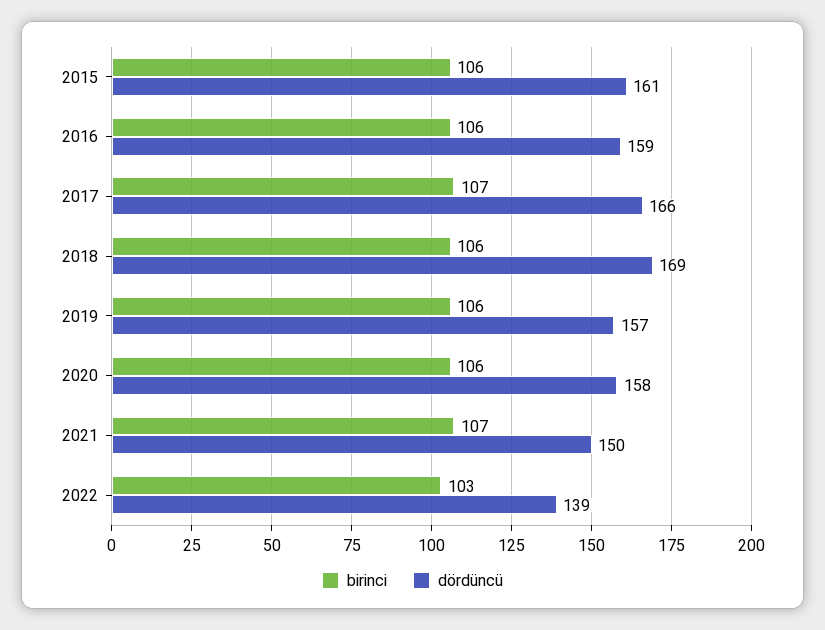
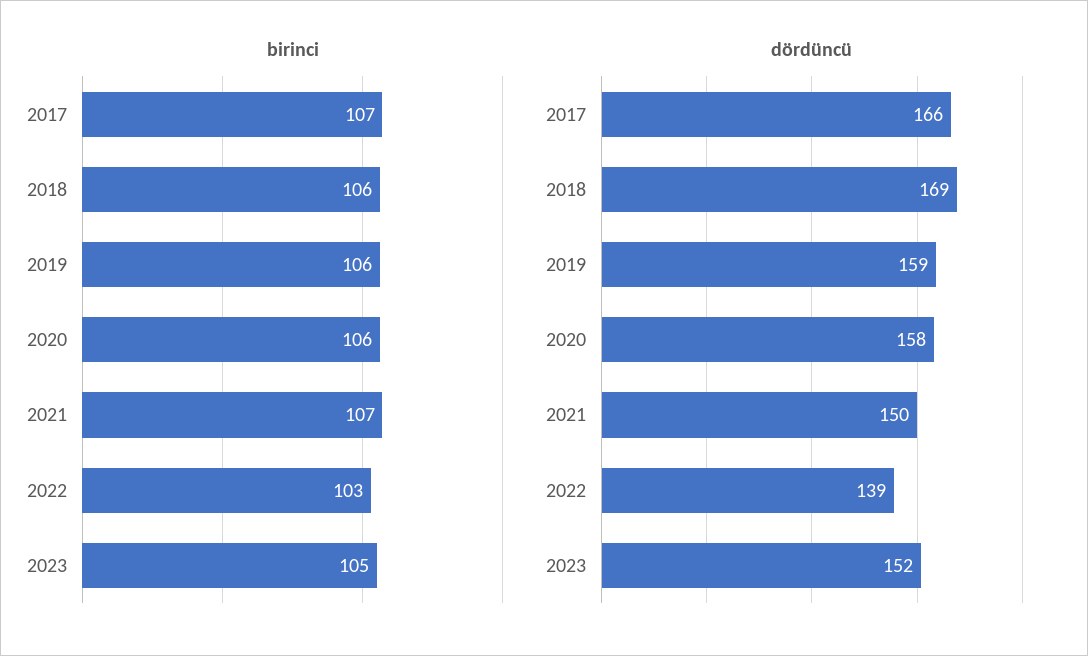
birinci, 2015: 106 -> none
dördüncü, 2015: 161 -> none
birinci, 2016: 106 -> none
dördüncü, 2016: 159 -> none
dördüncü, 2019: 157 -> 159
birinci, 2023: none -> 105
dördüncü, 2023: none -> 152

